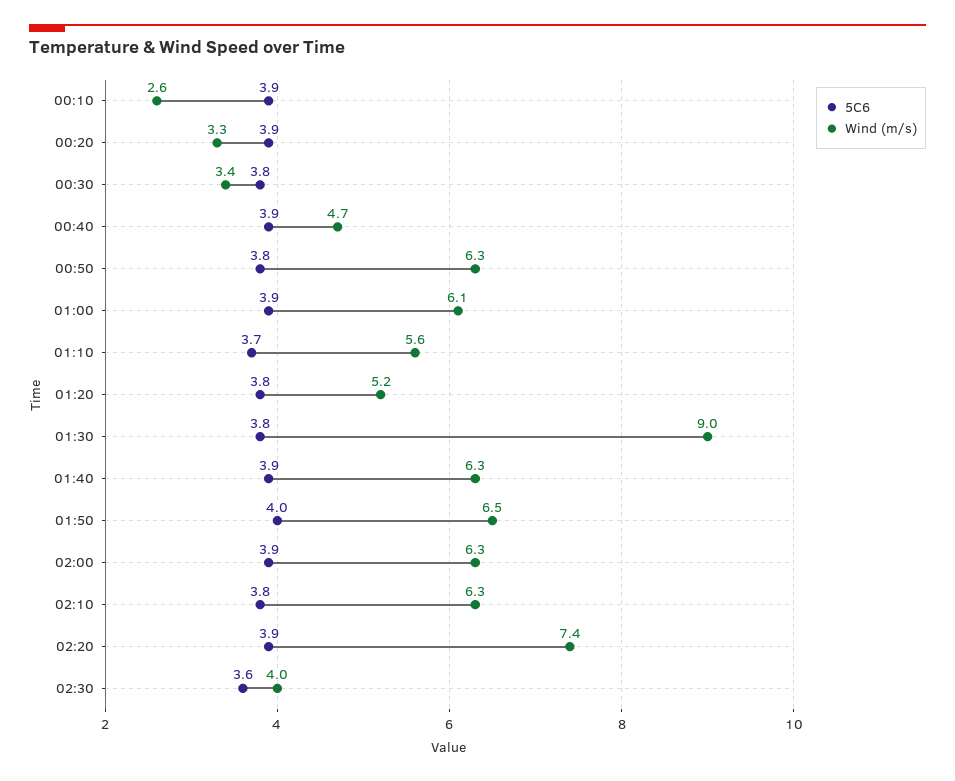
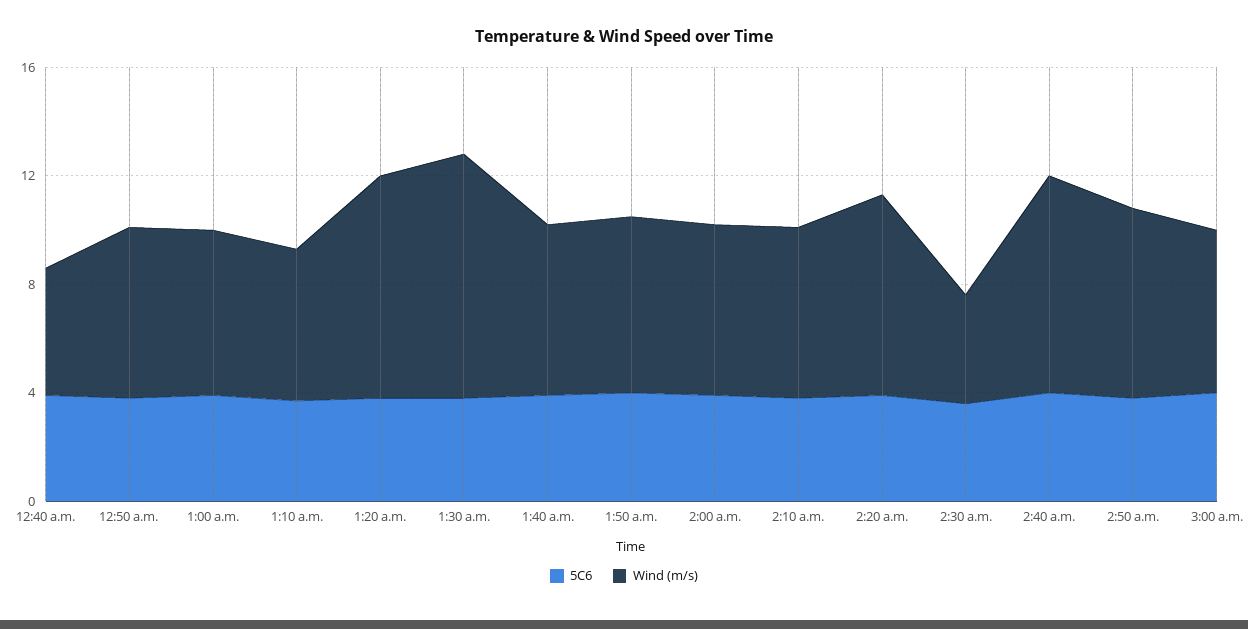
5C6, 00:10: 3.9 -> none
Wind (m/s), 00:10: 2.6 -> none
5C6, 00:20: 3.9 -> none
Wind (m/s), 00:20: 3.3 -> none
5C6, 00:30: 3.8 -> none
Wind (m/s), 00:30: 3.4 -> none
Wind (m/s), 01:20: 5.2 -> 8
5C6, 2:40 a.m.: none -> 4
Wind (m/s), 2:40 a.m.: none -> 8
5C6, 2:50 a.m.: none -> 4
Wind (m/s), 2:50 a.m.: none -> 7
5C6, 3:00 a.m.: none -> 4
Wind (m/s), 3:00 a.m.: none -> 6

